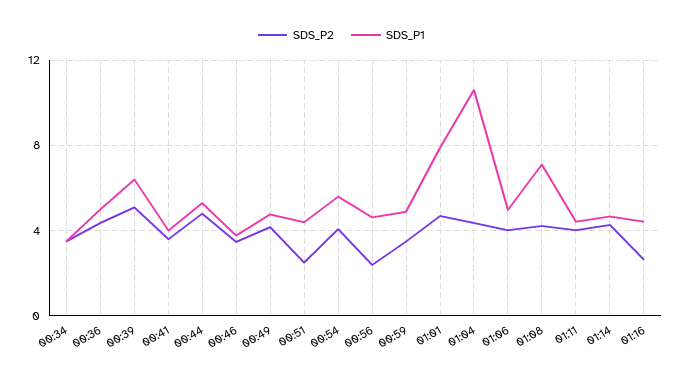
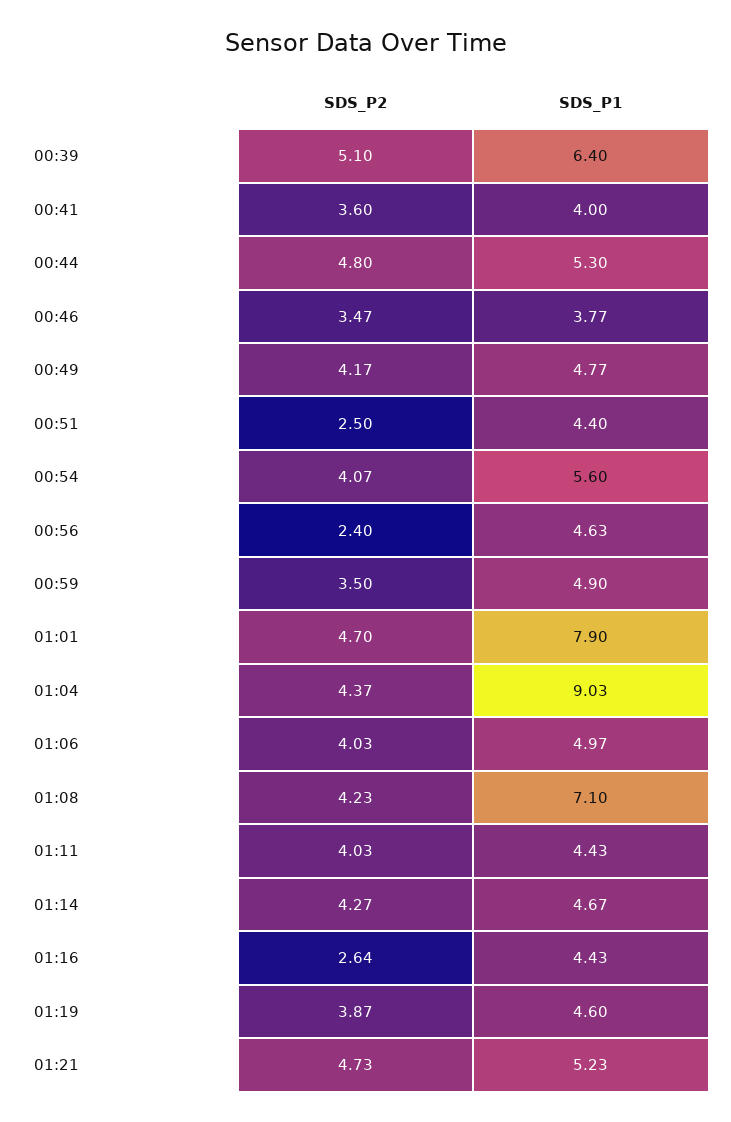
SDS_P2, 00:34: 3.5 -> none
SDS_P1, 00:34: 3.5 -> none
SDS_P2, 00:36: 4.5 -> none
SDS_P1, 00:36: 5 -> none
SDS_P1, 01:04: 10.5 -> 9.03
SDS_P2, 01:19: none -> 3.87
SDS_P1, 01:19: none -> 4.6
SDS_P2, 01:21: none -> 4.73
SDS_P1, 01:21: none -> 5.23

